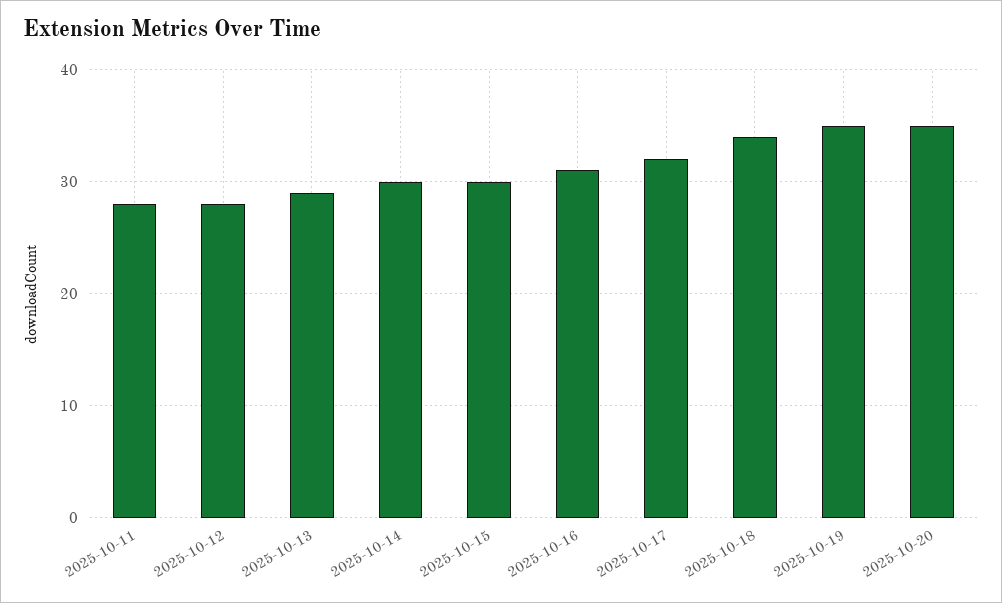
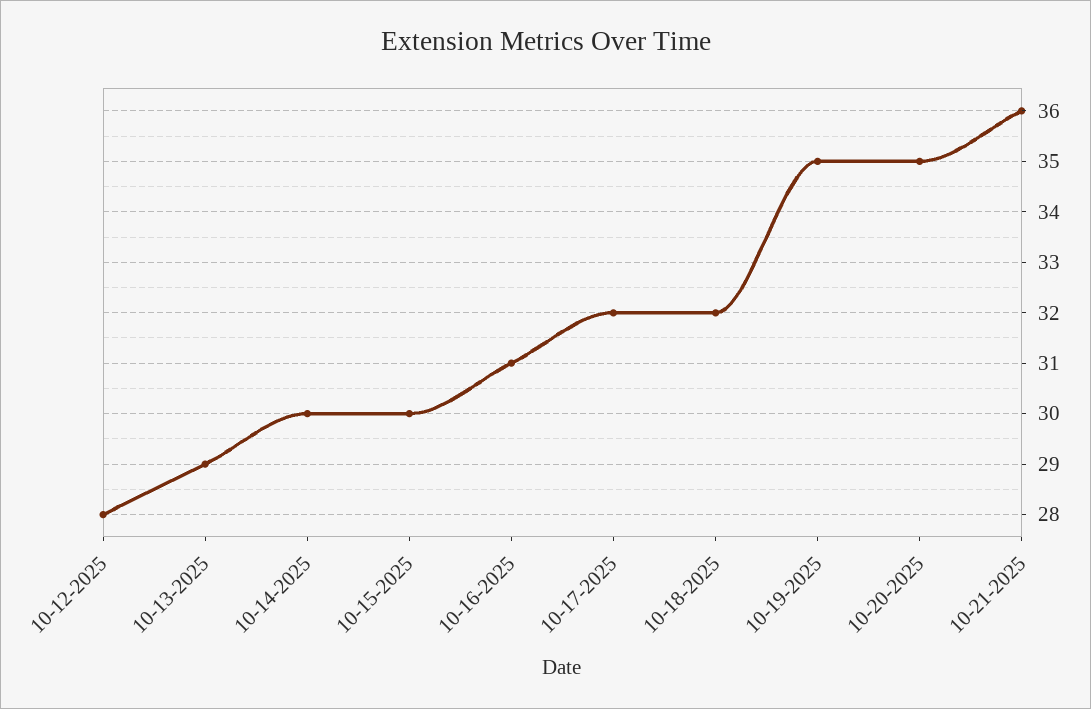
2025-10-11: 28 -> none
2025-10-18: 34 -> 32
10-21-2025: none -> 36

